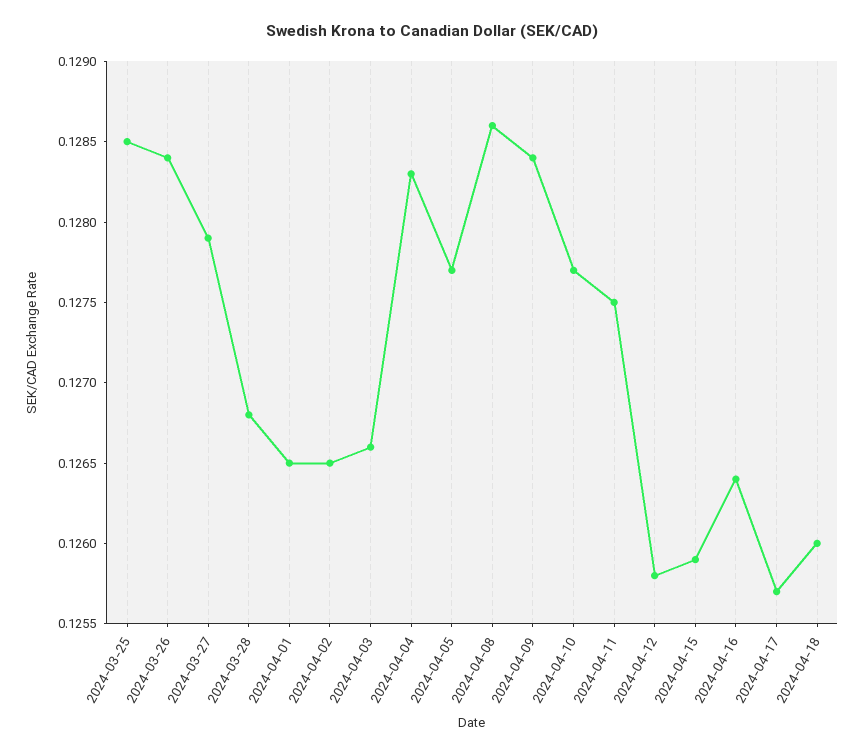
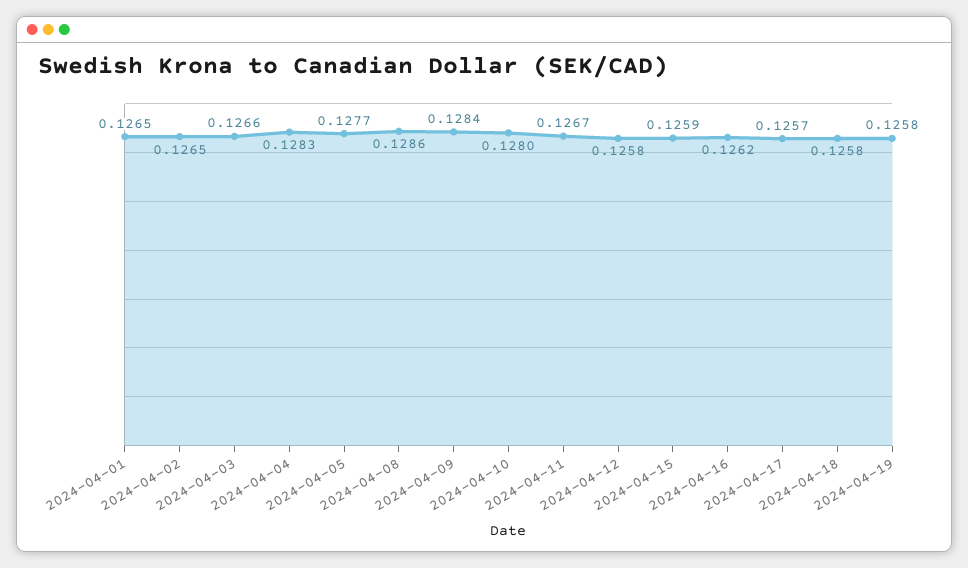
2024-03-25: 0.1285 -> none
2024-03-26: 0.1284 -> none
2024-03-27: 0.1279 -> none
2024-03-28: 0.1268 -> none
2024-04-10: 0.1277 -> 0.128
2024-04-11: 0.1275 -> 0.1267
2024-04-16: 0.1264 -> 0.1262
2024-04-18: 0.126 -> 0.1258
2024-04-19: none -> 0.1258

